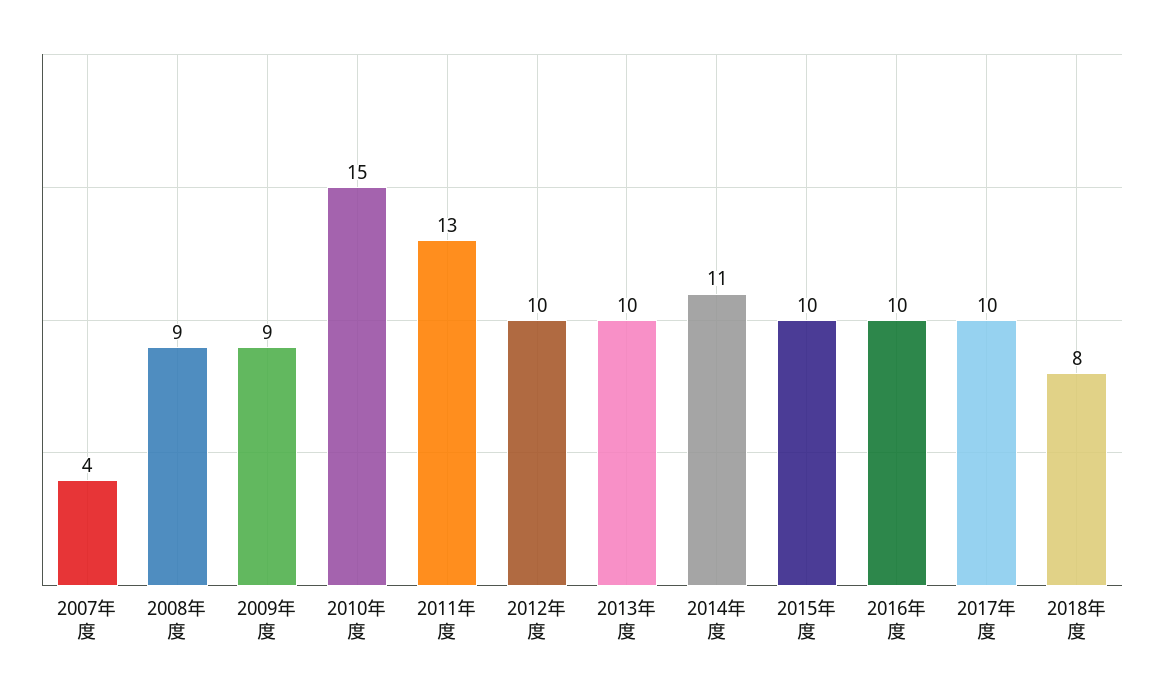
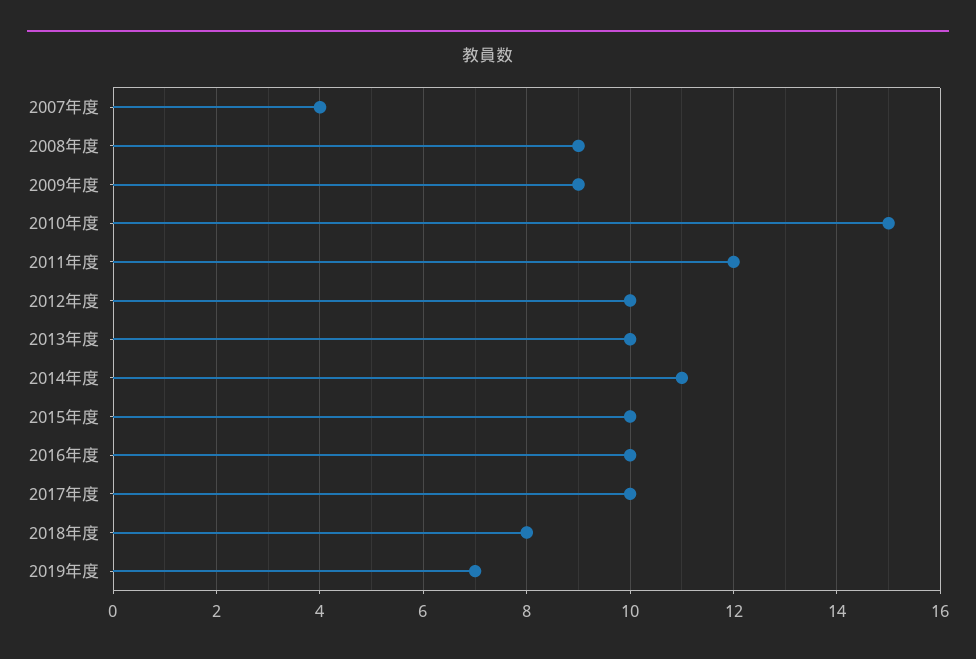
2011年度: 13 -> 12
2019年度: none -> 7

